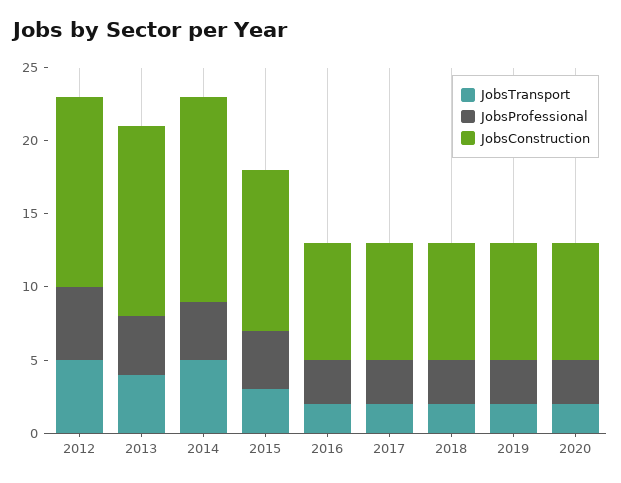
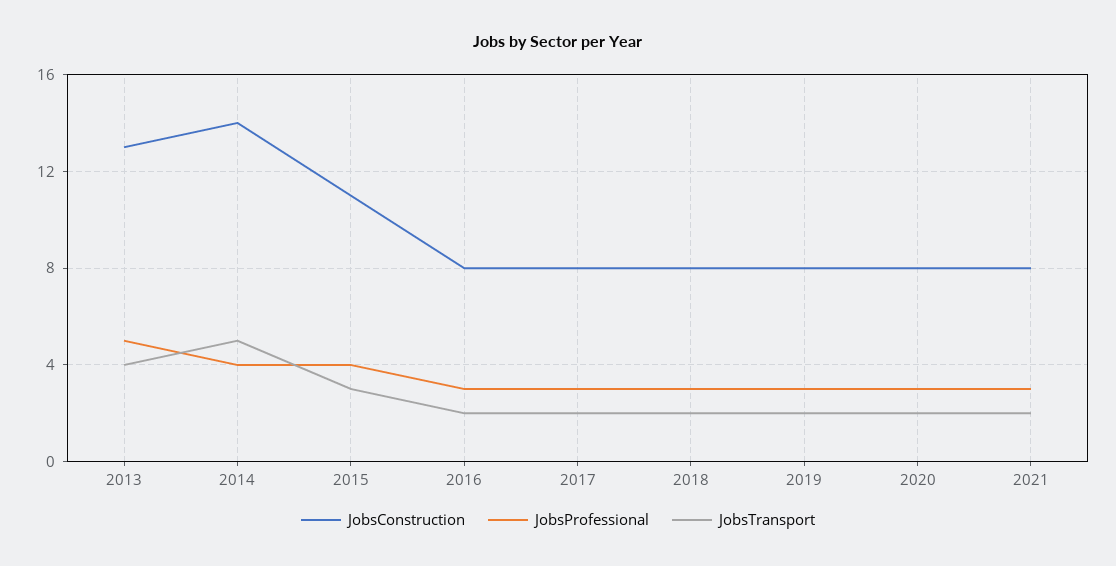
JobsTransport, 2012: 5 -> none
JobsProfessional, 2012: 5 -> none
JobsConstruction, 2012: 13 -> none
JobsProfessional, 2013: 4 -> 5
JobsConstruction, 2021: none -> 8
JobsProfessional, 2021: none -> 3
JobsTransport, 2021: none -> 2

